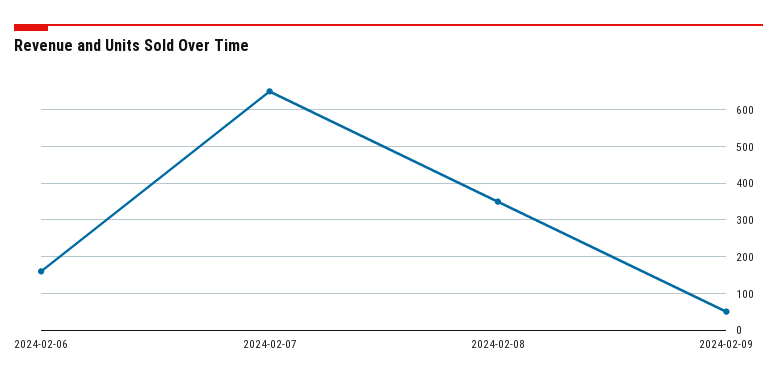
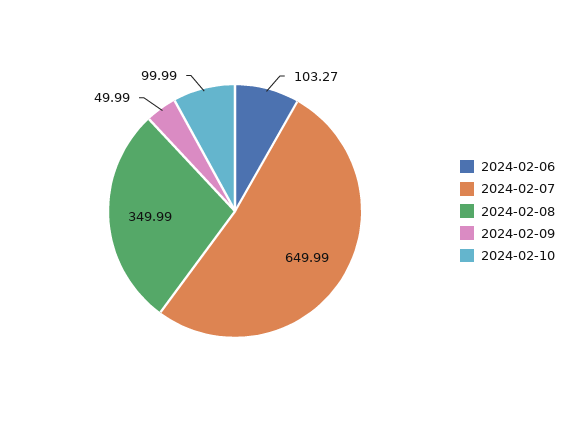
2024-02-06: 160 -> 103.27
2024-02-10: none -> 99.99

